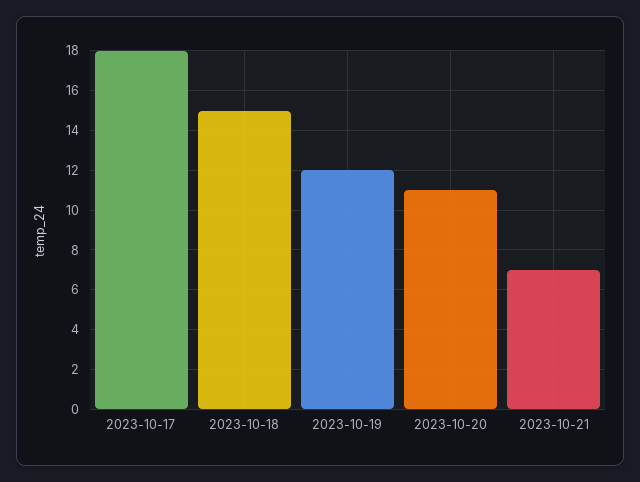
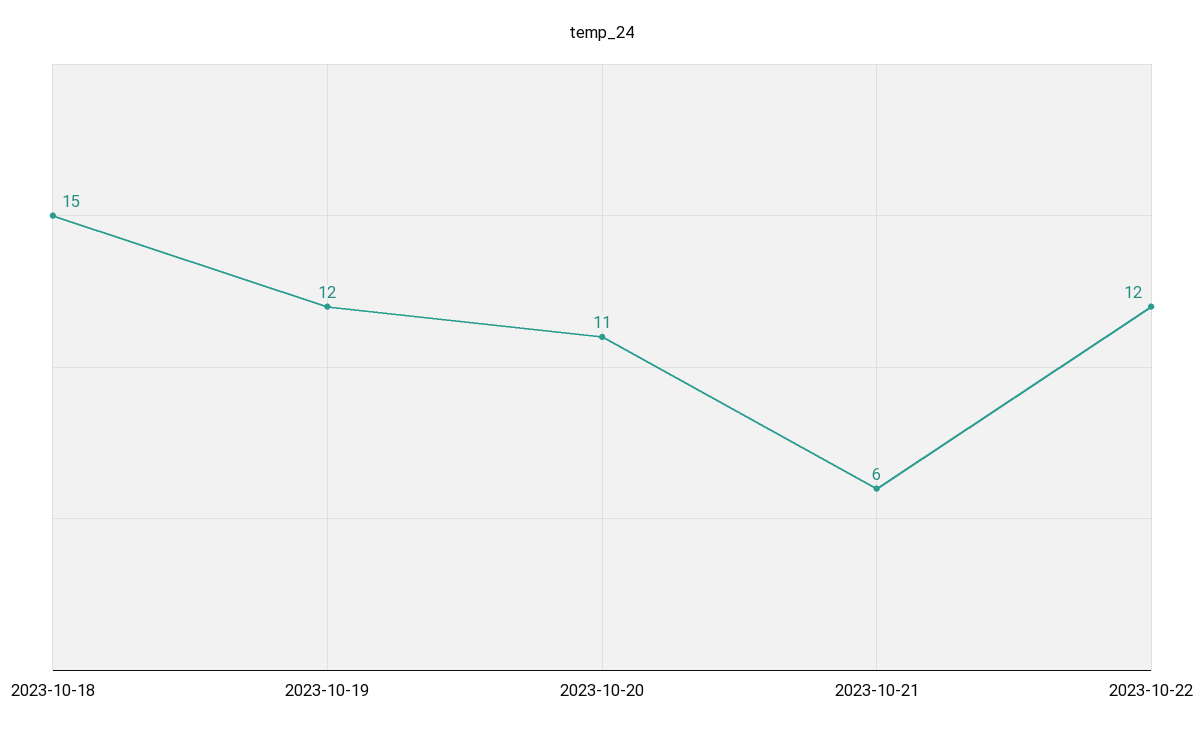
2023-10-17: 18 -> none
2023-10-21: 7 -> 6
2023-10-22: none -> 12

